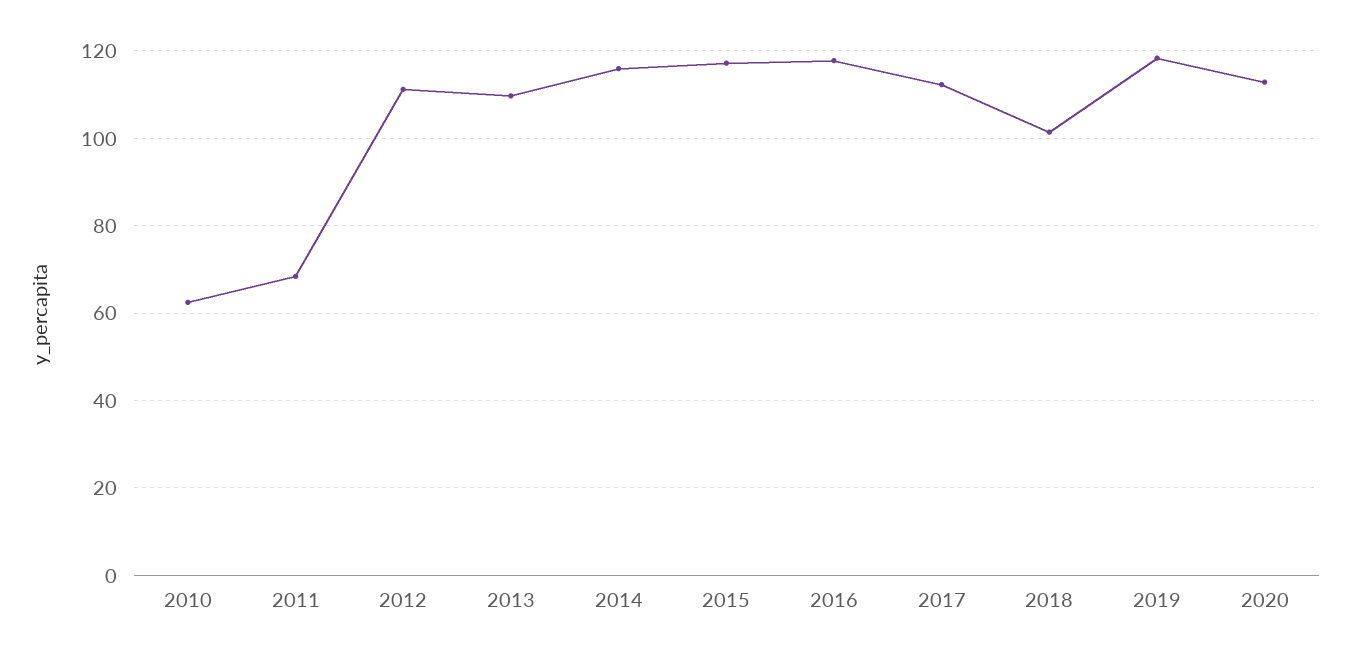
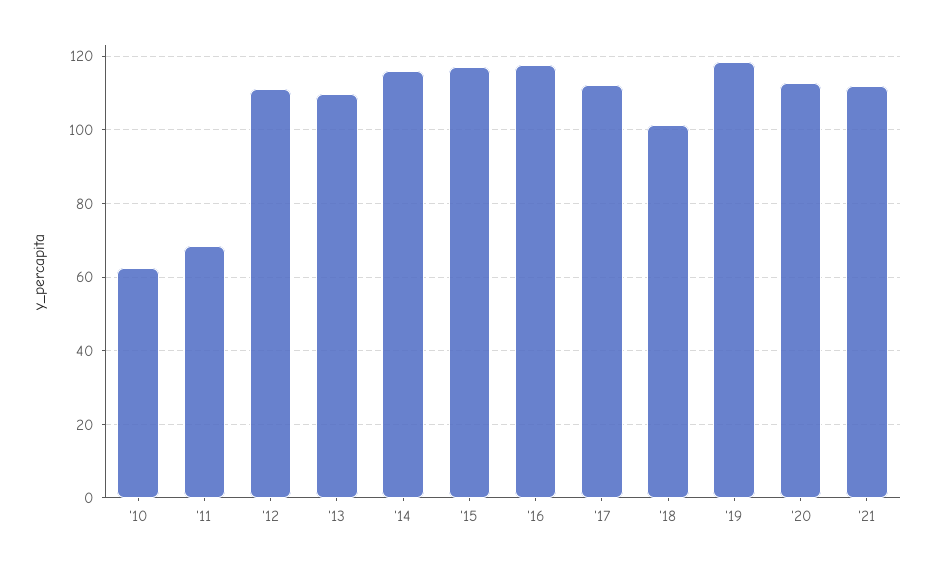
'21: none -> 112

